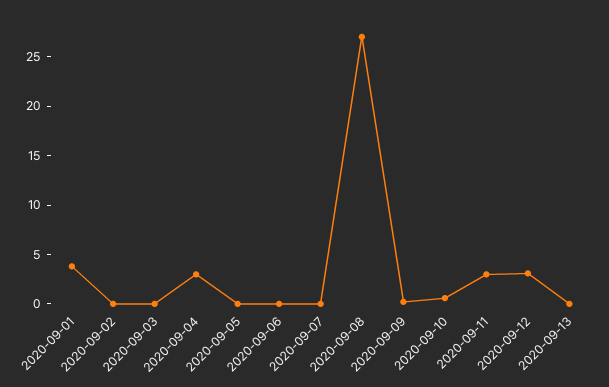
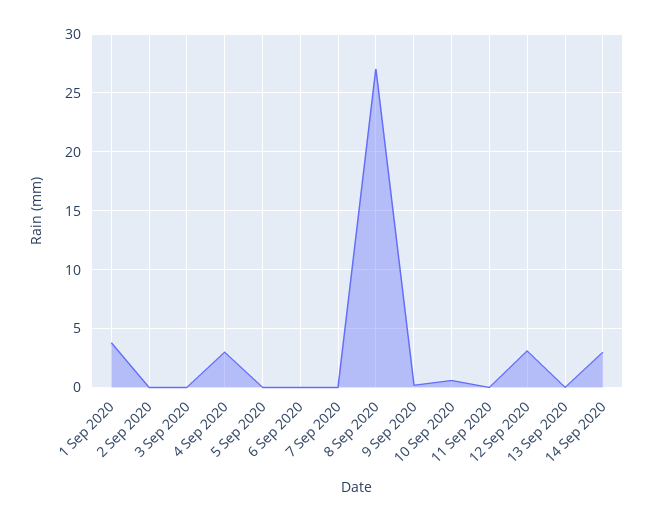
2020-09-11: 3 -> 0
14 Sep 2020: none -> 3

